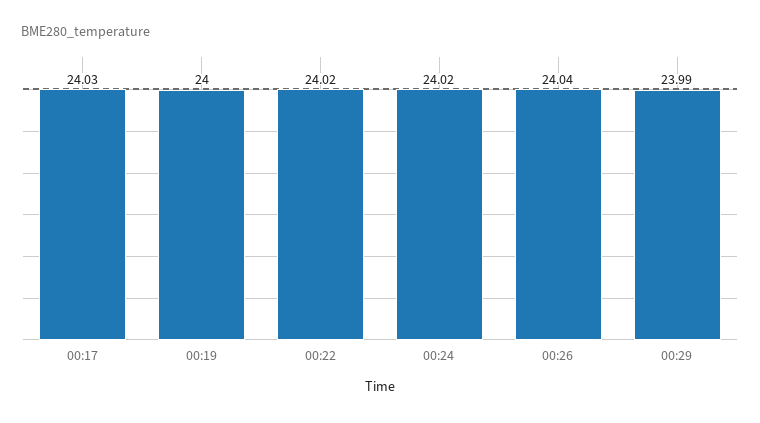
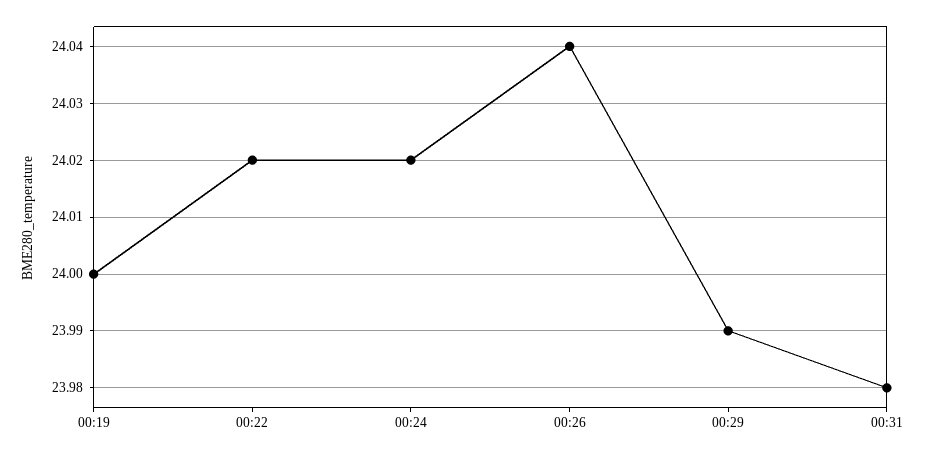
00:17: 24.03 -> none
00:31: none -> 23.98

